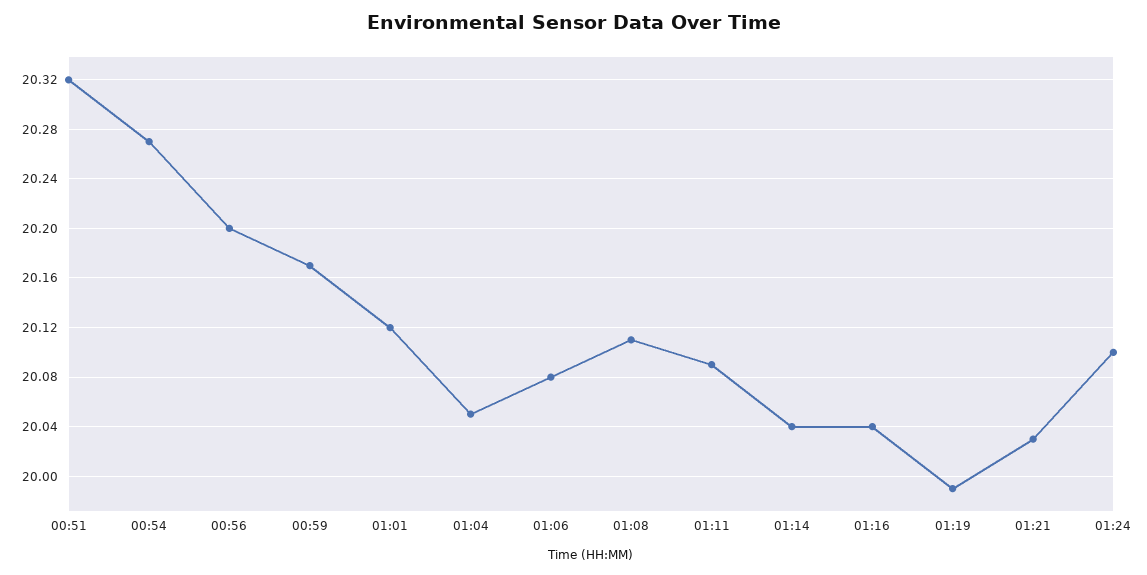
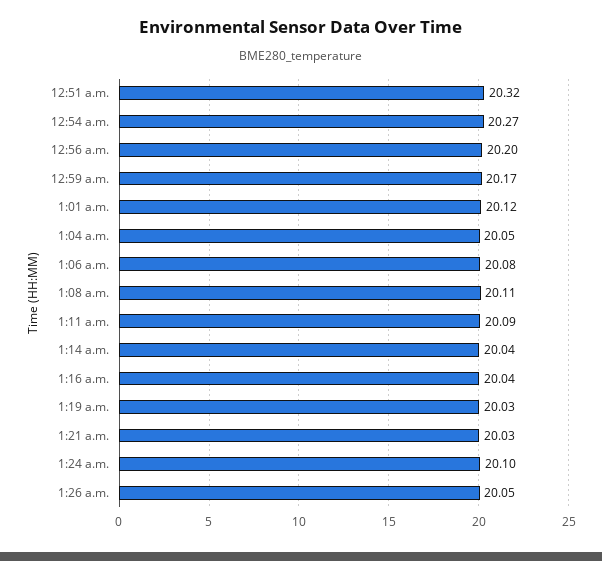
01:19: 19.99 -> 20.03
1:26 a.m.: none -> 20.05

